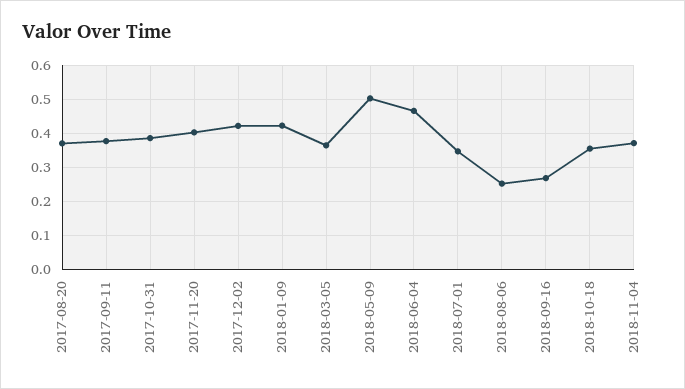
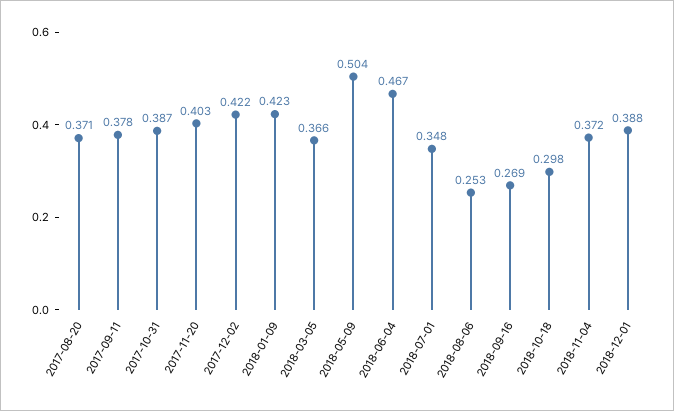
2018-10-18: 0.36 -> 0.298
2018-12-01: none -> 0.388

